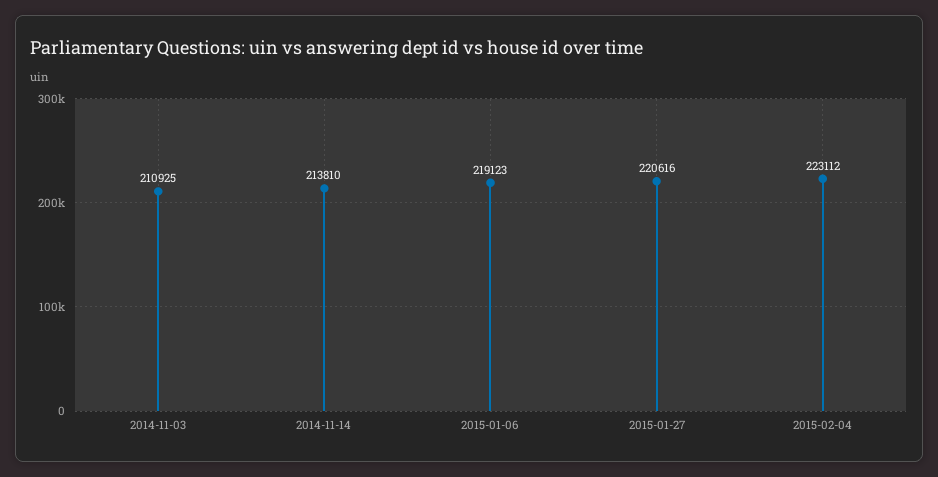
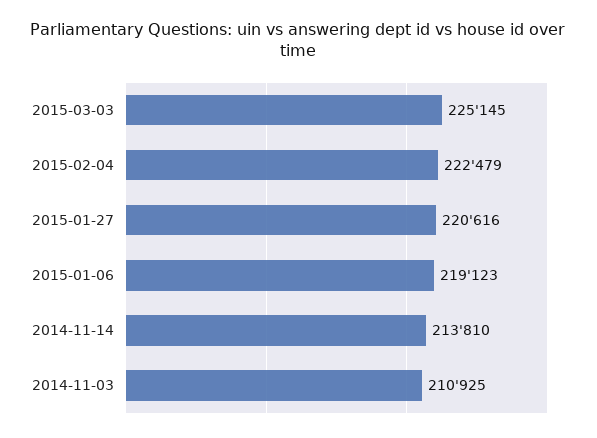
2015-02-04: 223112 -> 222479
2015-03-03: none -> 225145

